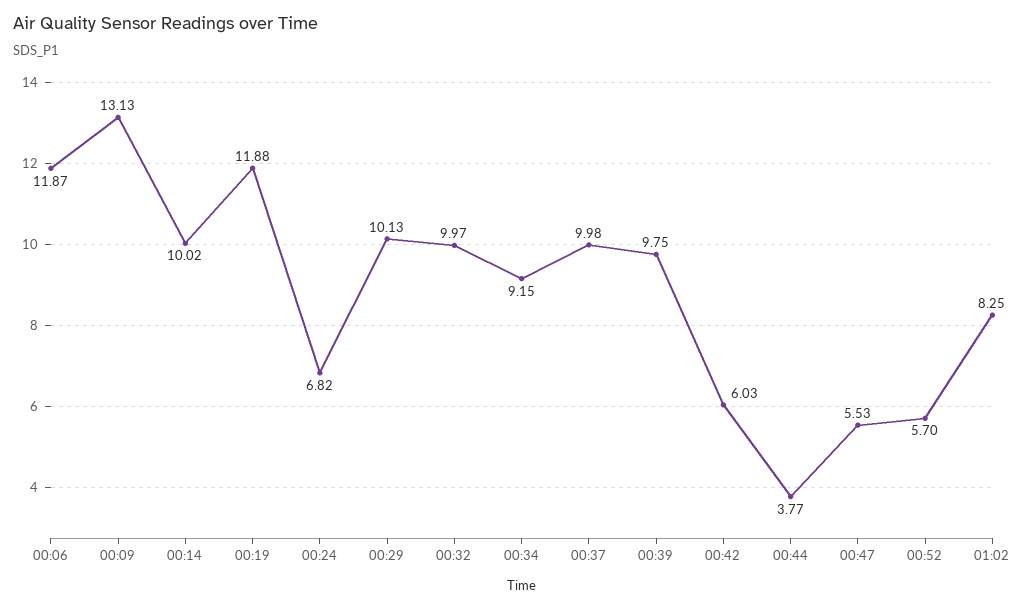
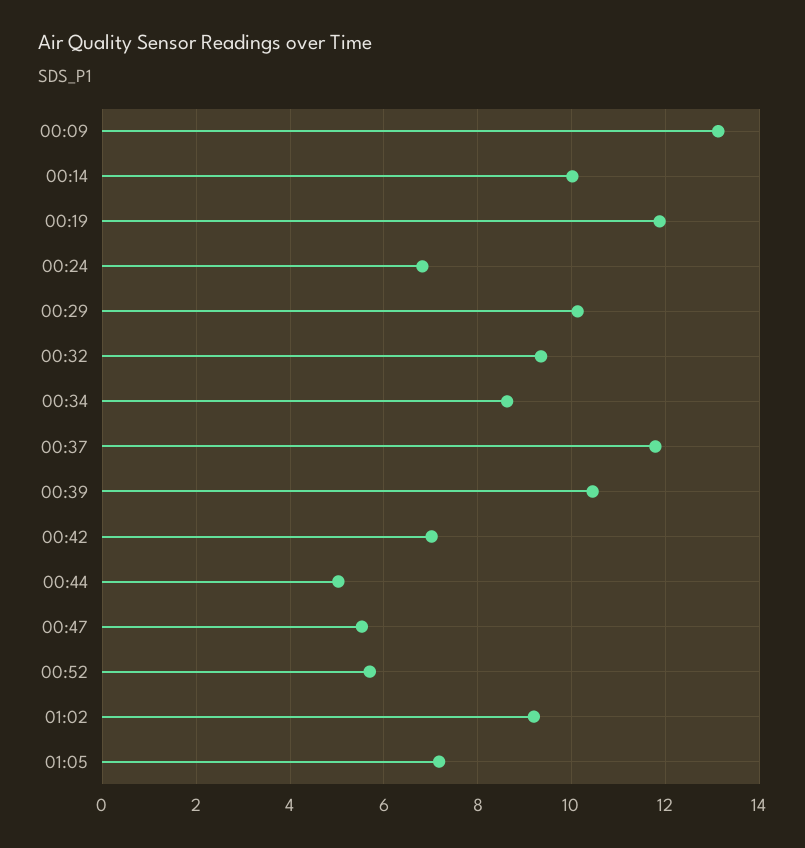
00:06: 11.87 -> none
00:32: 9.97 -> 9.4
00:34: 9.15 -> 8.6
00:37: 9.98 -> 11.8
00:39: 9.75 -> 10.4
00:42: 6.03 -> 7
00:44: 3.77 -> 5
01:02: 8.25 -> 9.2
01:05: none -> 7.2

